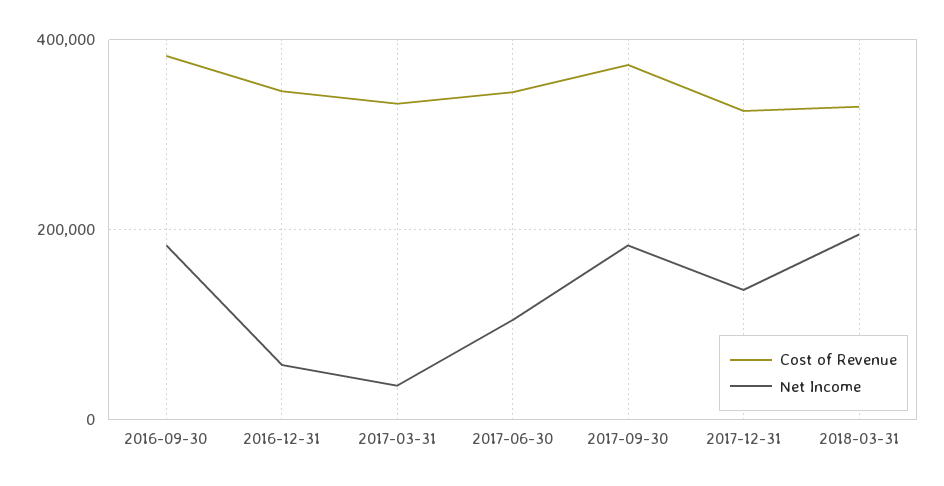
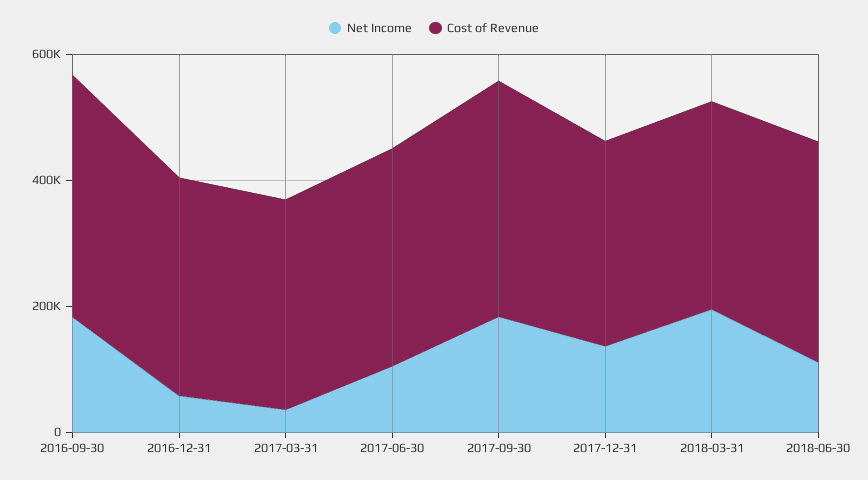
Net Income, 2018-06-30: none -> 100000
Cost of Revenue, 2018-06-30: none -> 350000

